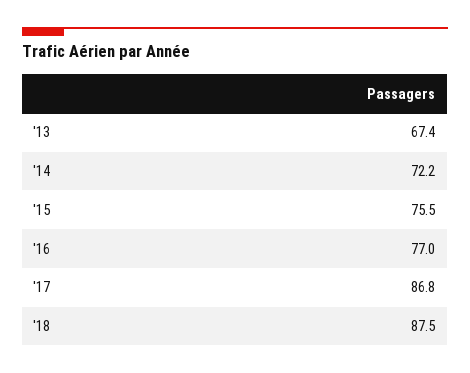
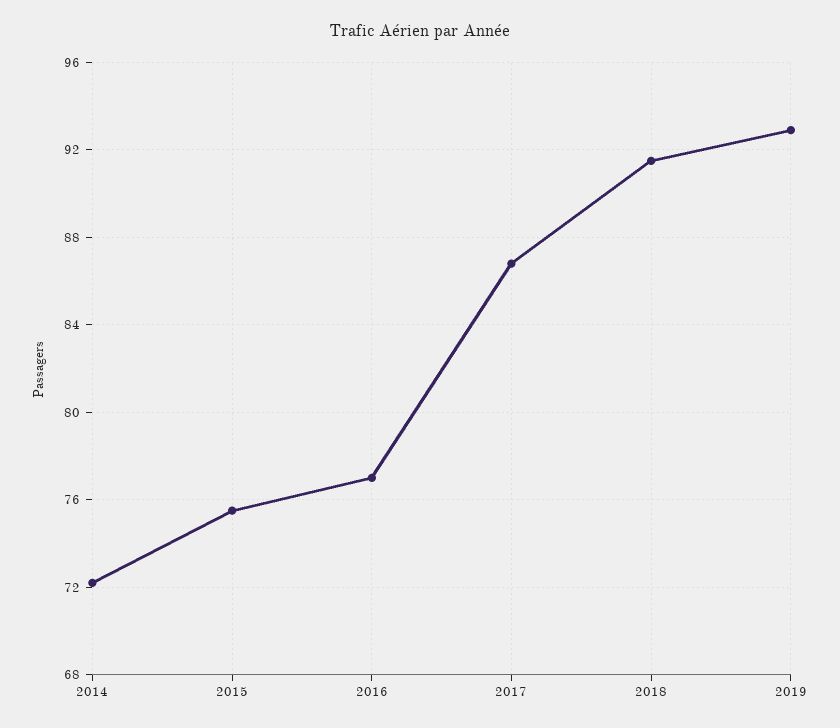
'13: 67.4 -> none
'18: 87.5 -> 91.5
2019: none -> 93

